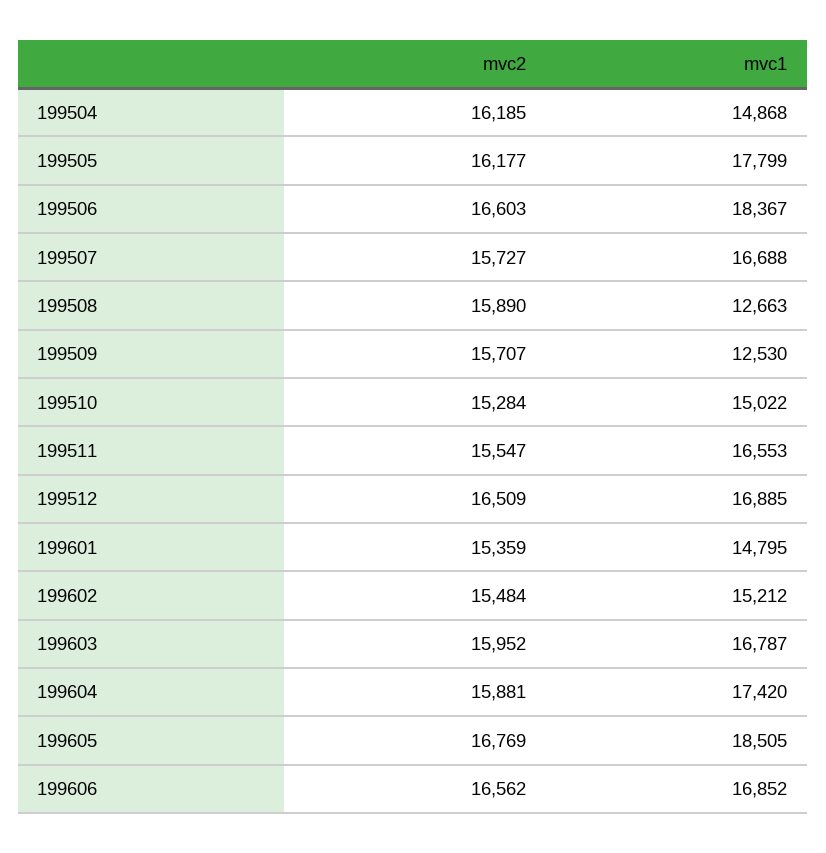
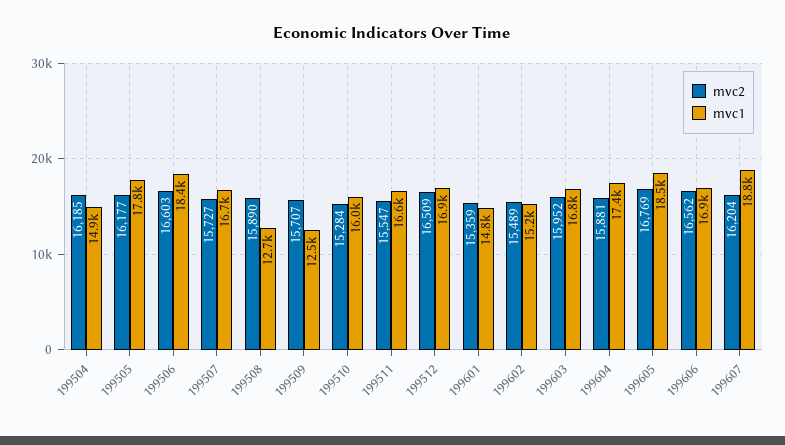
mvc1, 199510: 15022 -> 16000
mvc2, 199602: 15484 -> 15489
mvc2, 199607: none -> 16204
mvc1, 199607: none -> 18800

